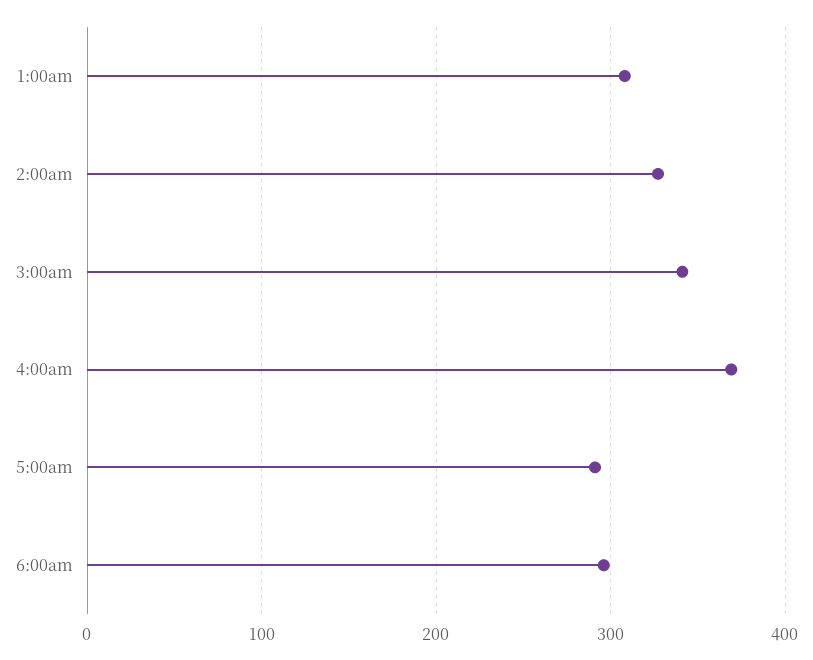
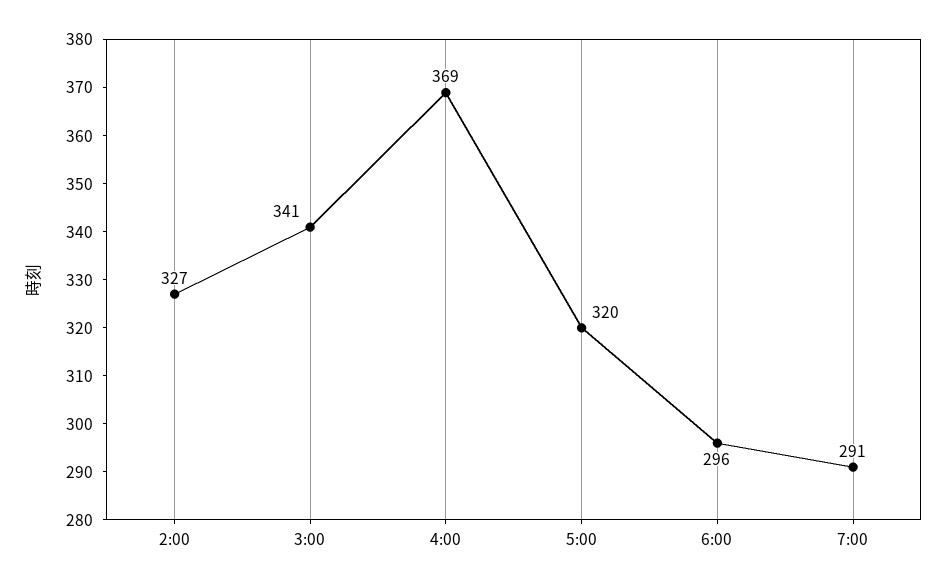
1:00am: 310 -> none
5:00am: 290 -> 320
7:00: none -> 291

